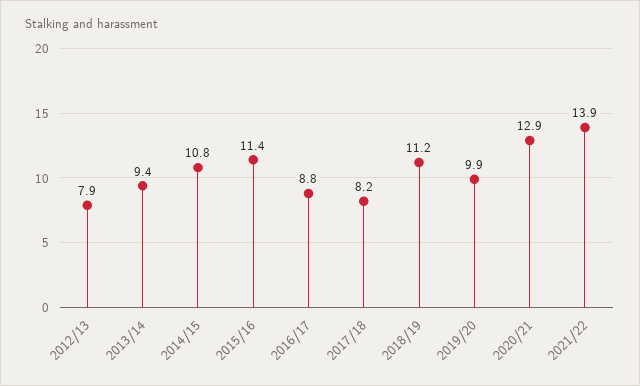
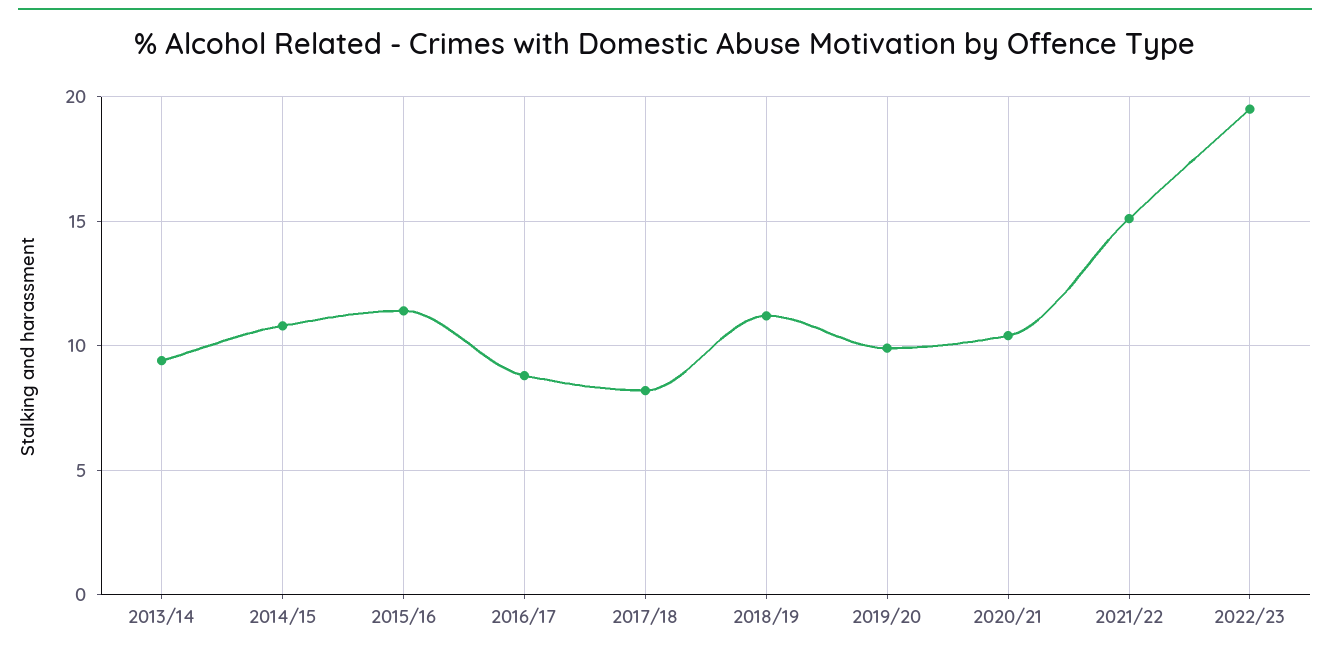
2012/13: 7.9 -> none
2020/21: 12.9 -> 10.5
2021/22: 13.9 -> 15
2022/23: none -> 19.5

